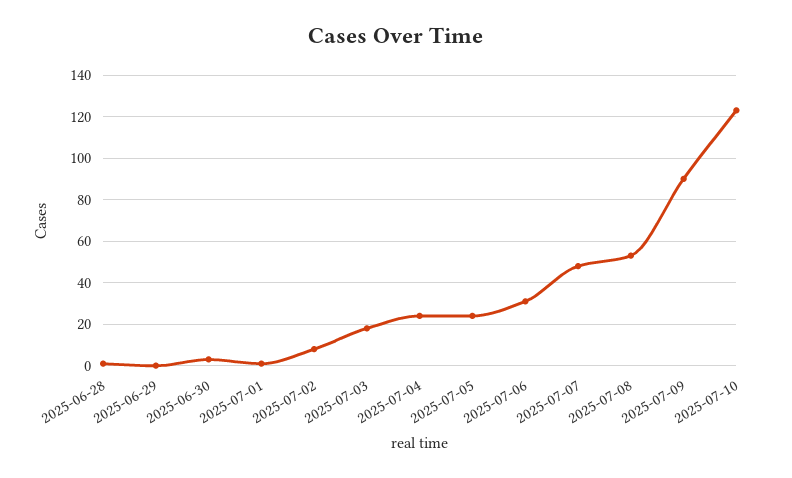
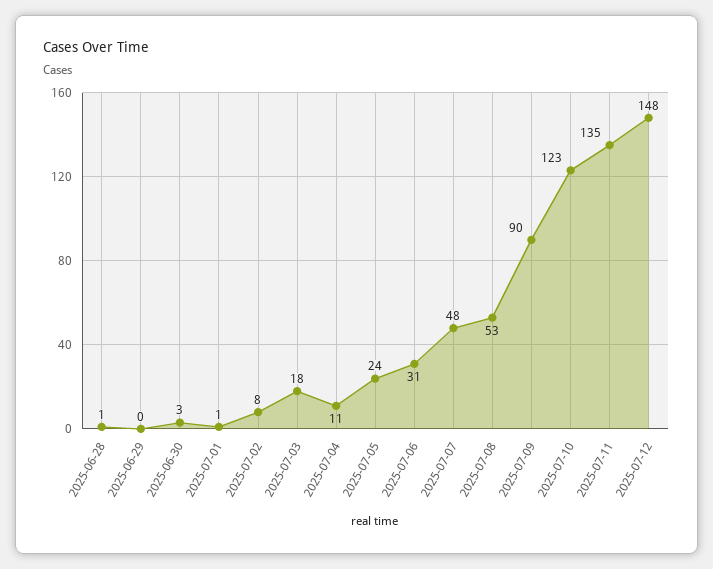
2025-07-04: 25 -> 11
2025-07-11: none -> 135
2025-07-12: none -> 148

